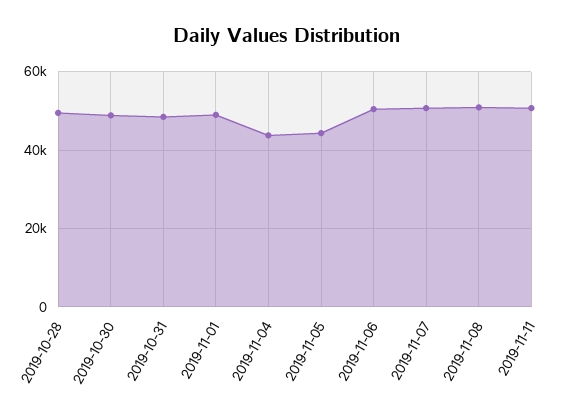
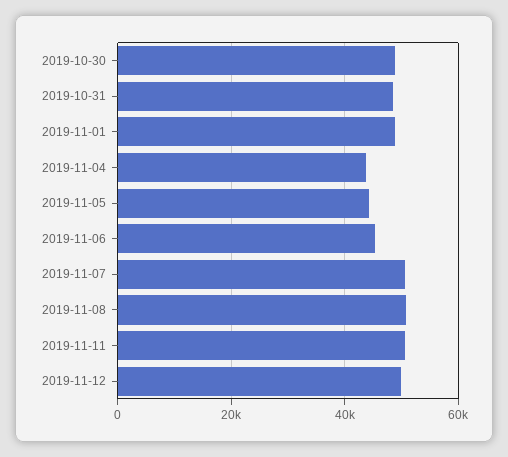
2019-10-28: 50000 -> none
2019-11-06: 50000 -> 46000
2019-11-12: none -> 50000

